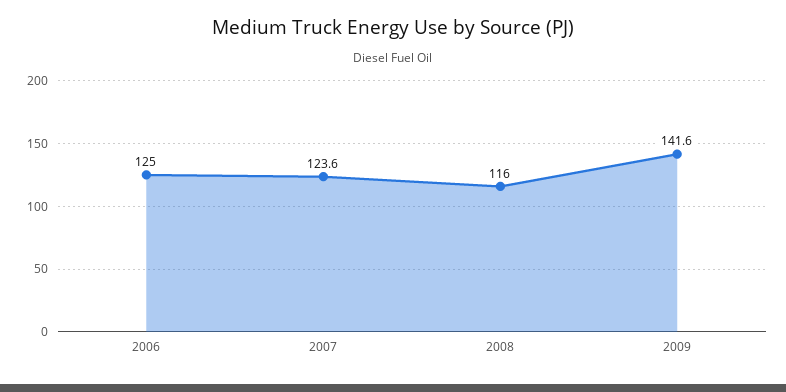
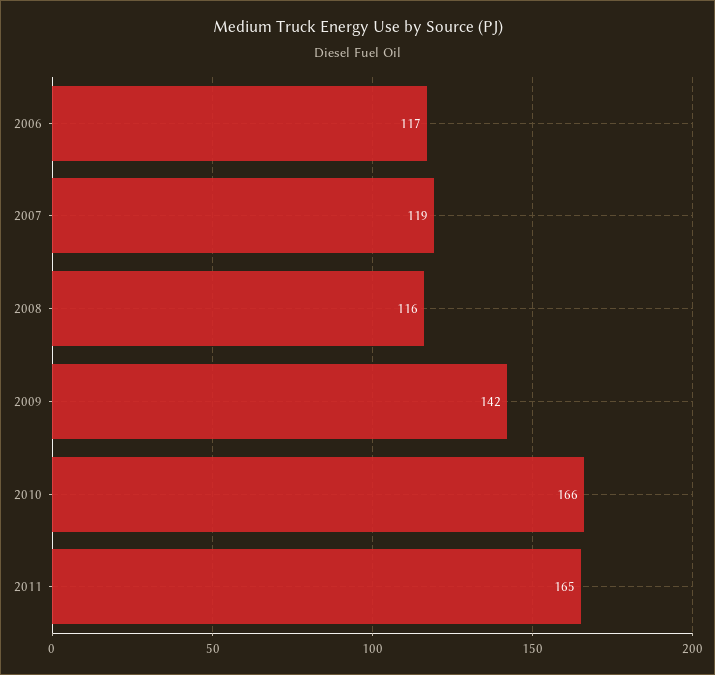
2006: 125 -> 117
2007: 123.6 -> 119
2010: none -> 166
2011: none -> 165

